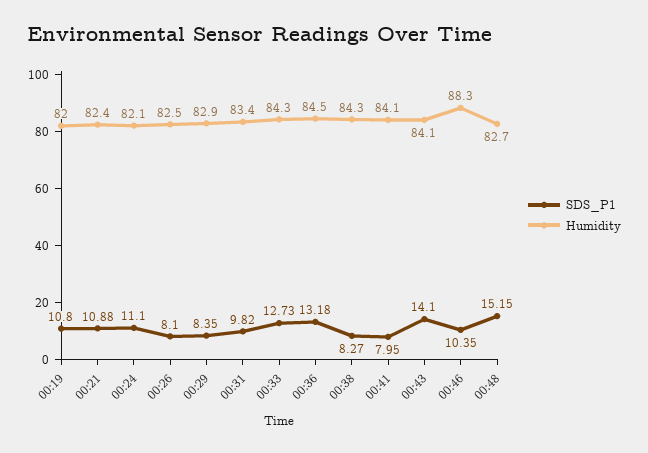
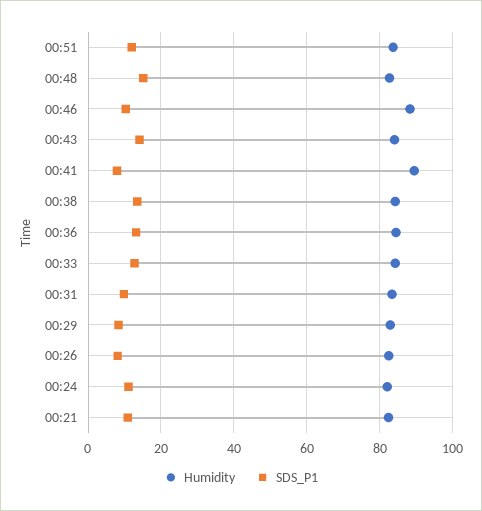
SDS_P1, 00:19: 10.8 -> none
Humidity, 00:19: 82 -> none
SDS_P1, 00:38: 8.27 -> 14
Humidity, 00:41: 84.1 -> 90
Humidity, 00:51: none -> 84
SDS_P1, 00:51: none -> 12

